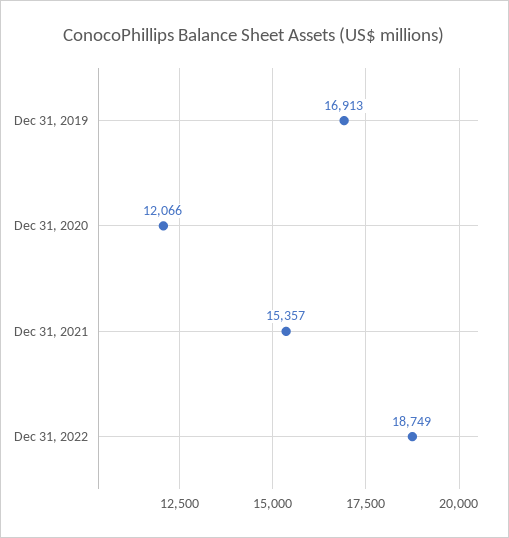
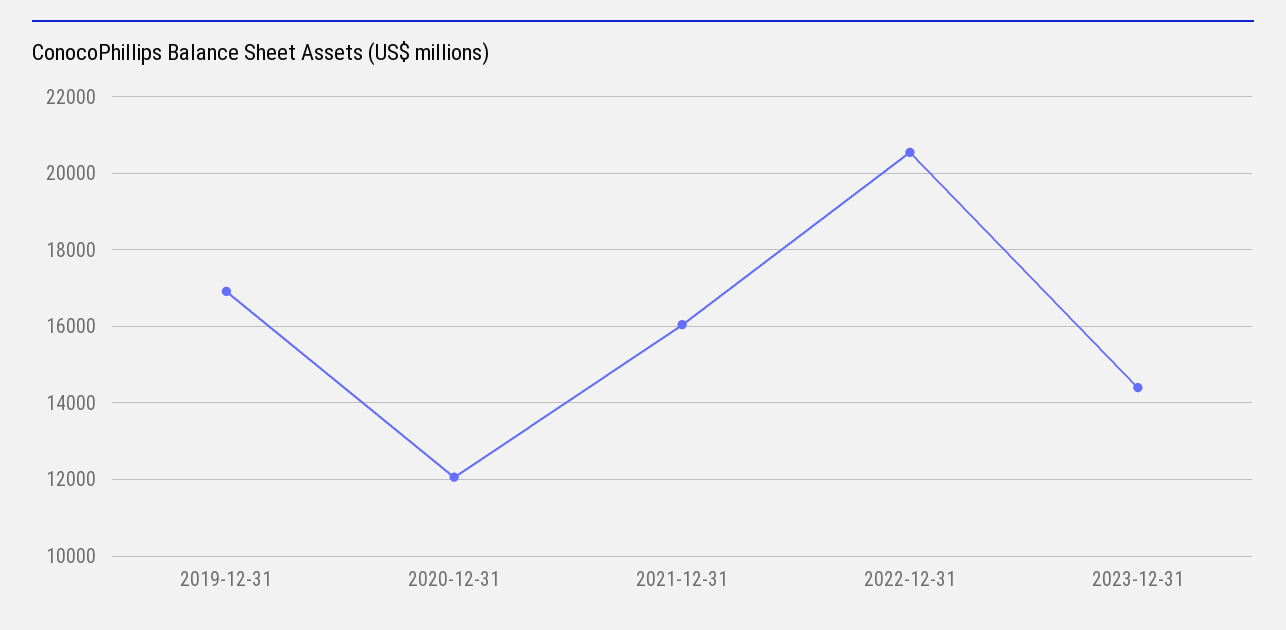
Dec 31, 2021: 15357 -> 16000
Dec 31, 2022: 18749 -> 20600
2023-12-31: none -> 14400

